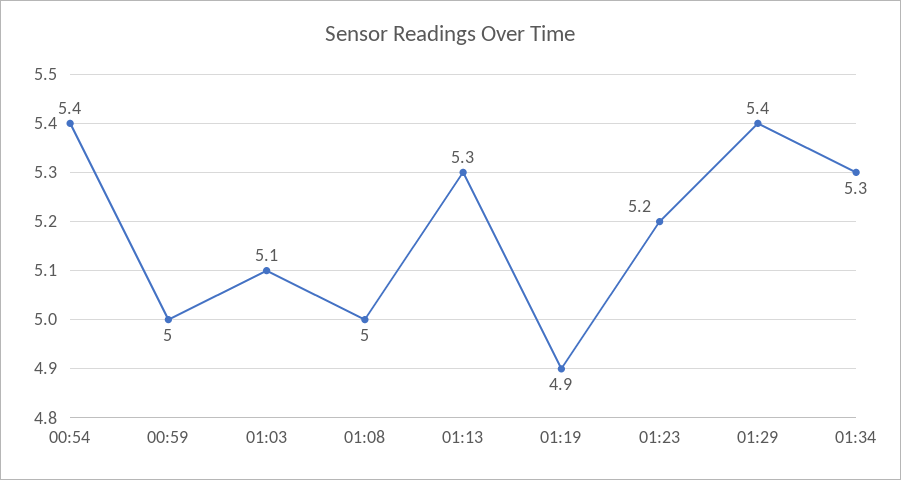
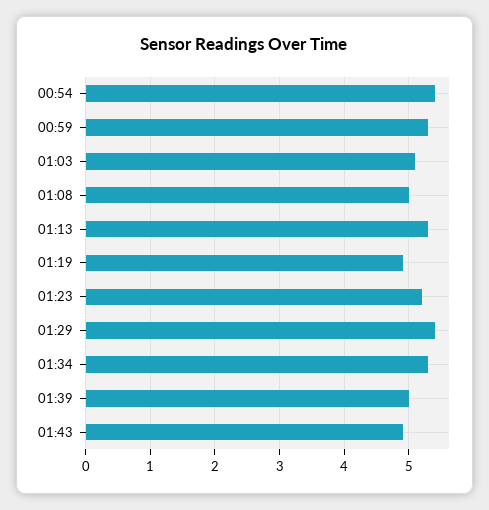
00:59: 5 -> 5.3
01:39: none -> 5
01:43: none -> 4.9

